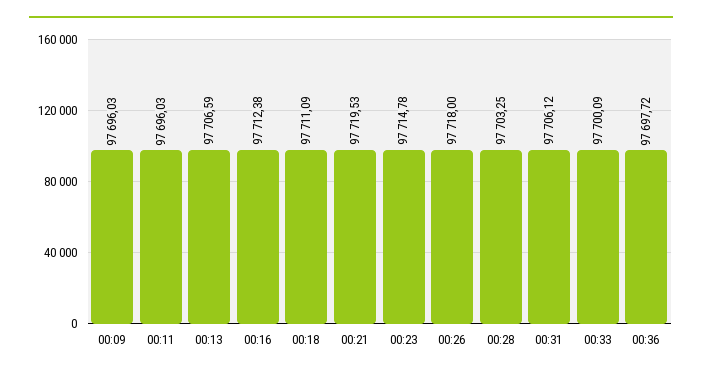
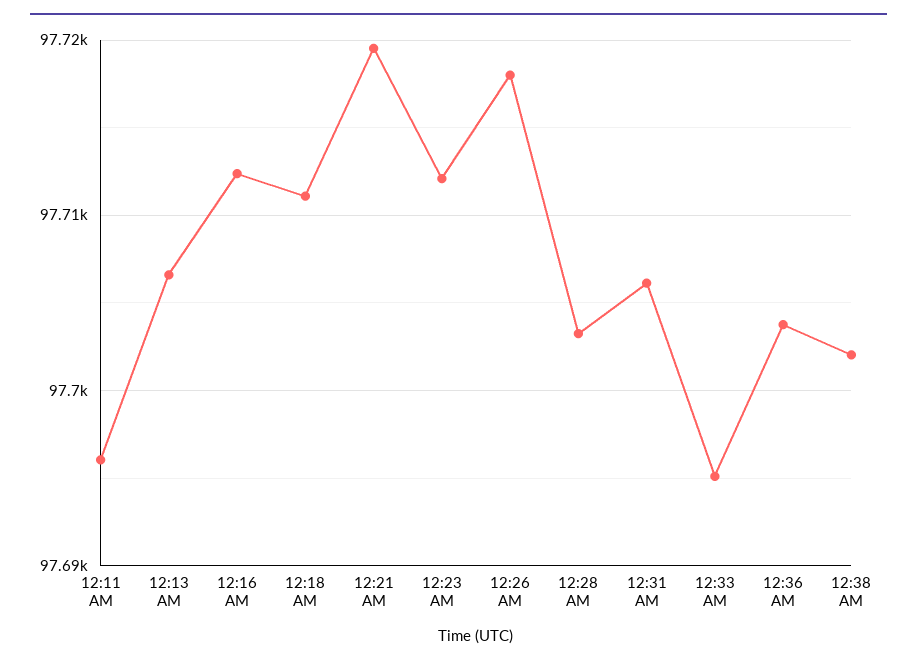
00:09: 97696.03 -> none
00:23: 97714.78 -> 97712
00:33: 97700.09 -> 97695
00:36: 97697.72 -> 97704
12:38 AM: none -> 97702

